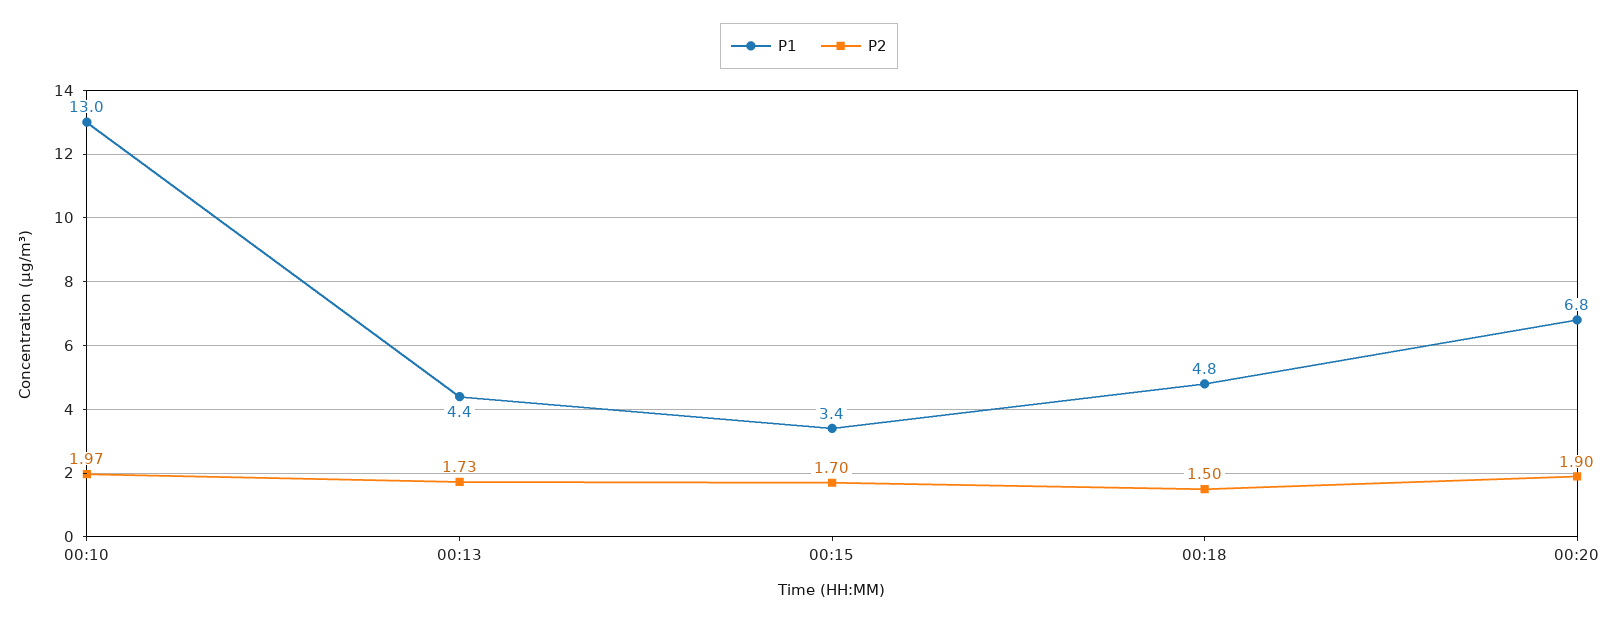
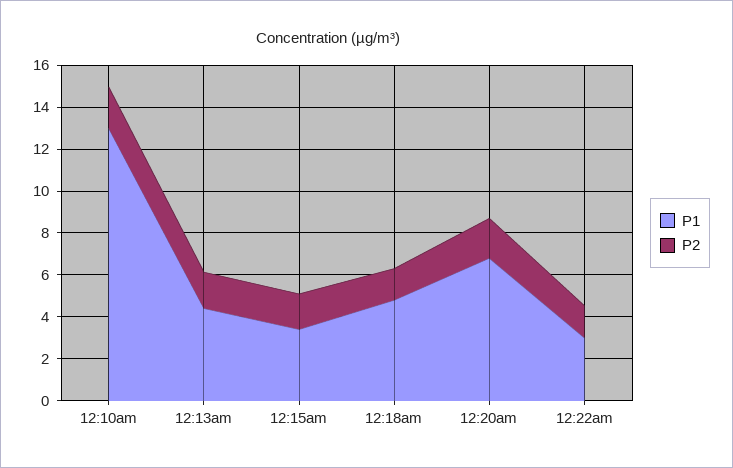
P1, 12:22am: none -> 3
P2, 12:22am: none -> 1.5

